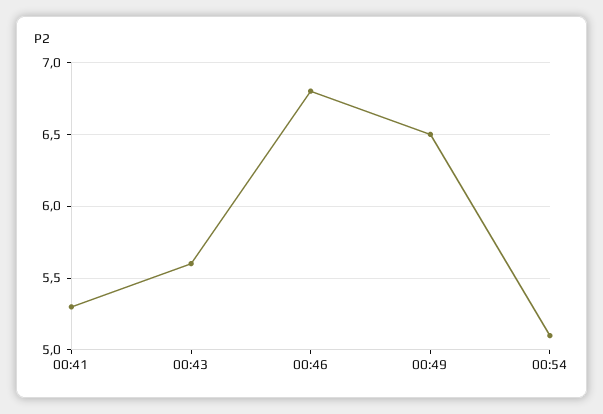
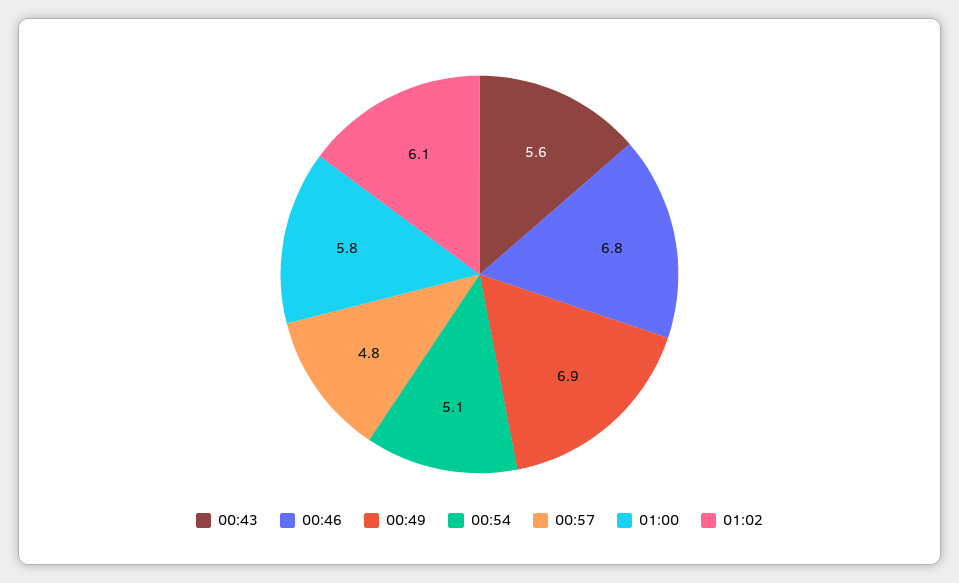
00:41: 5.3 -> none
00:49: 6.5 -> 6.9
00:57: none -> 4.8
01:00: none -> 5.8
01:02: none -> 6.1

